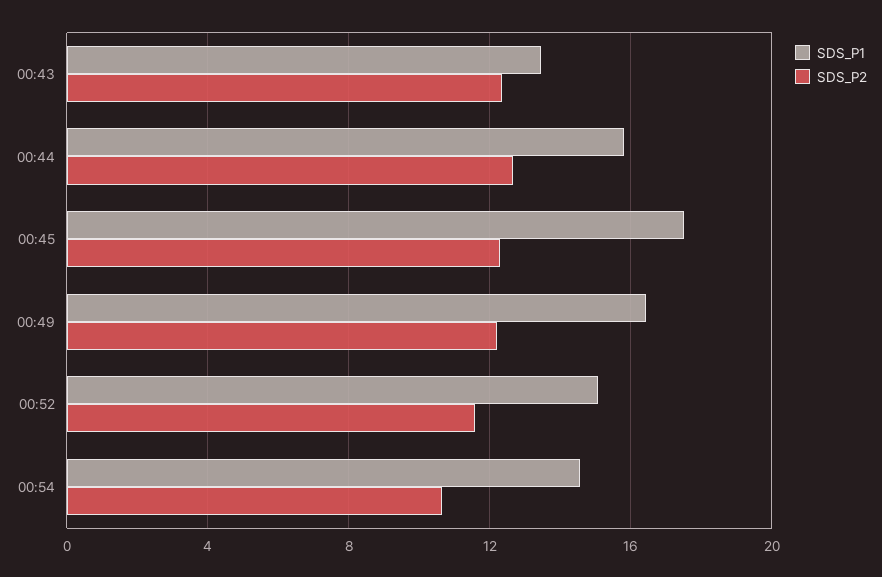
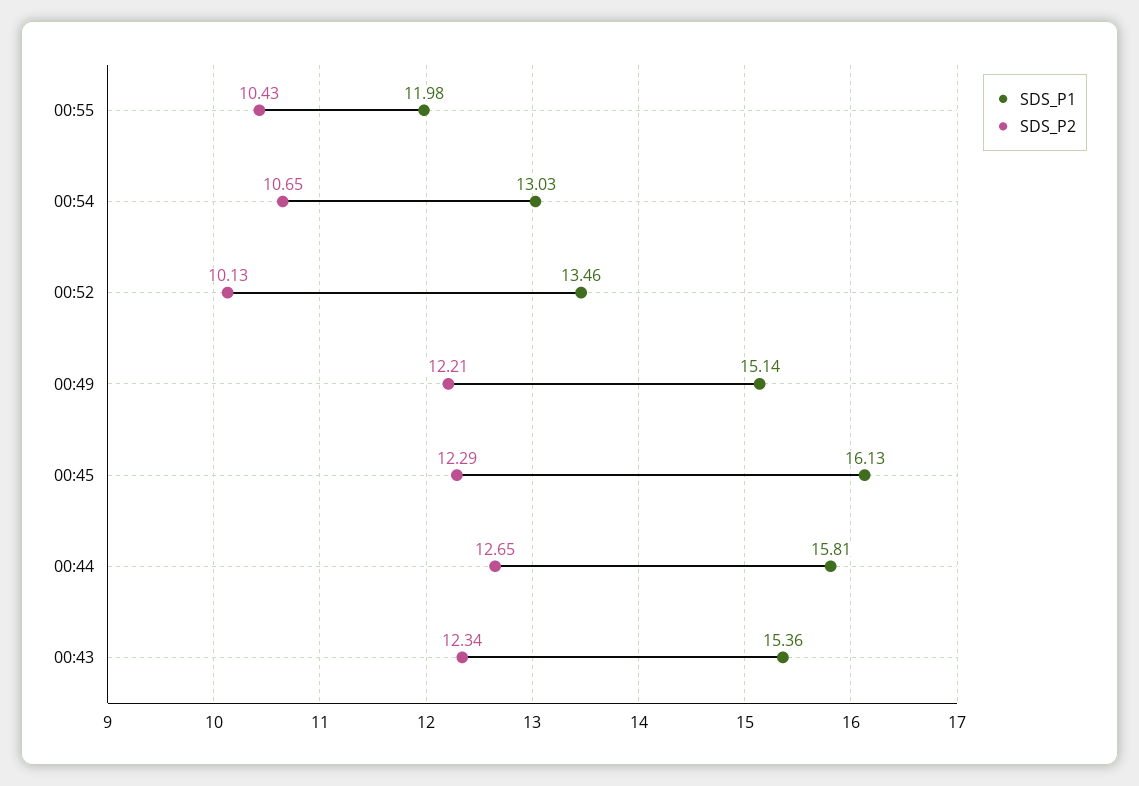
SDS_P1, 00:43: 13.5 -> 15.36
SDS_P1, 00:45: 17.5 -> 16.13
SDS_P1, 00:49: 16.5 -> 15.14
SDS_P1, 00:52: 15 -> 13.46
SDS_P2, 00:52: 11.5 -> 10.13
SDS_P1, 00:54: 14.5 -> 13.03
SDS_P1, 00:55: none -> 11.98
SDS_P2, 00:55: none -> 10.43

